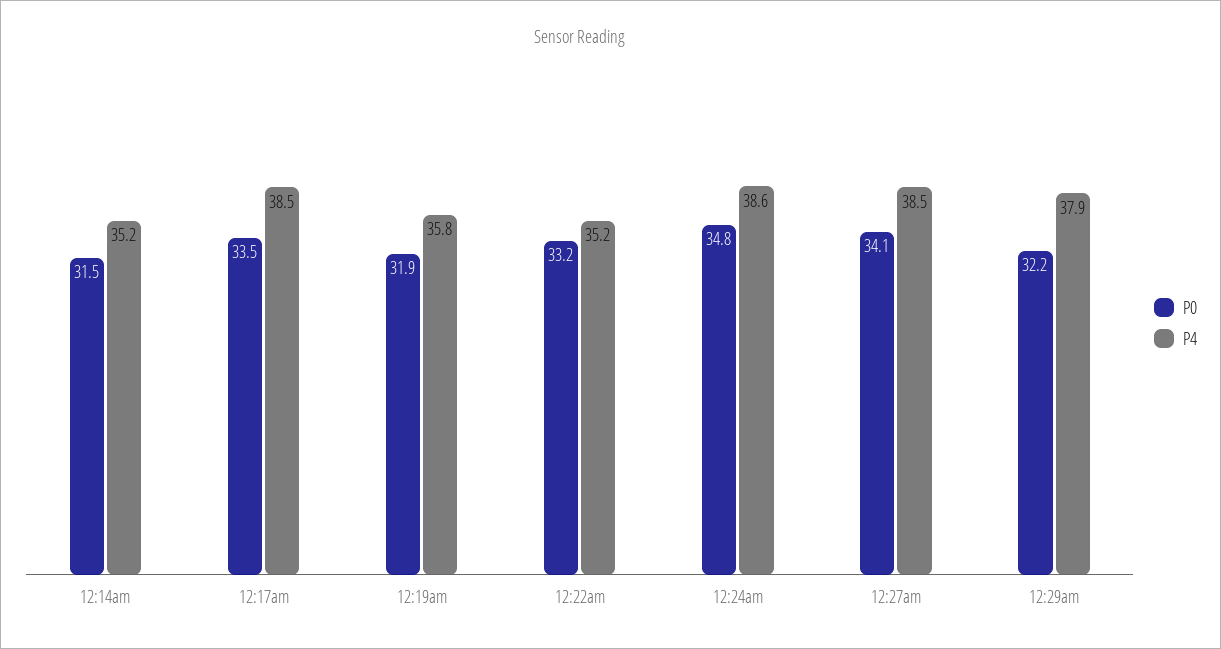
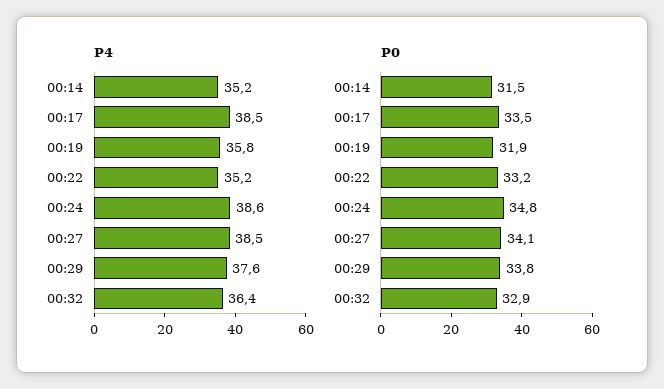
P0, 12:29am: 32.2 -> 33.8
P4, 12:29am: 37.9 -> 37.6
P4, 00:32: none -> 36.4
P0, 00:32: none -> 32.9

